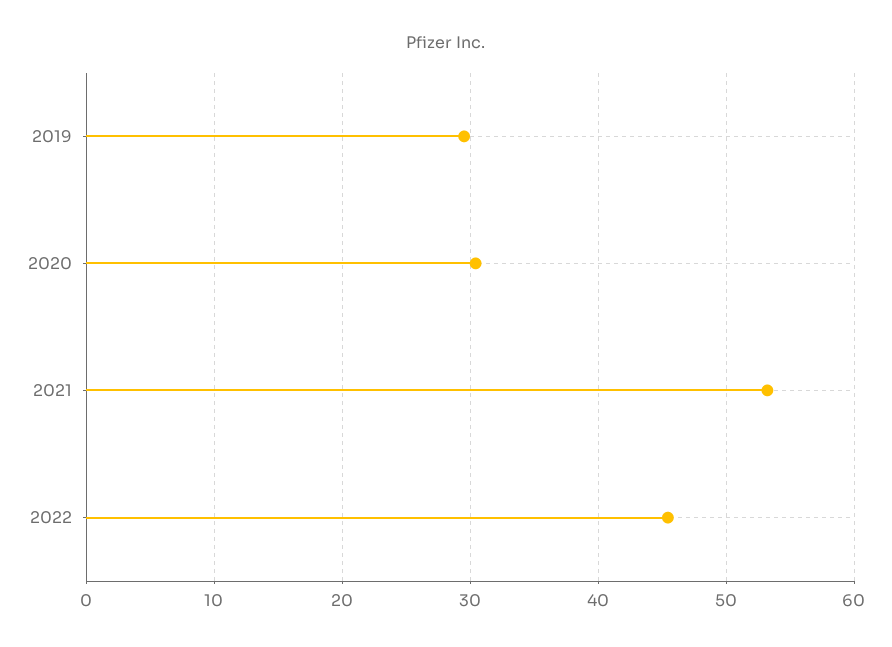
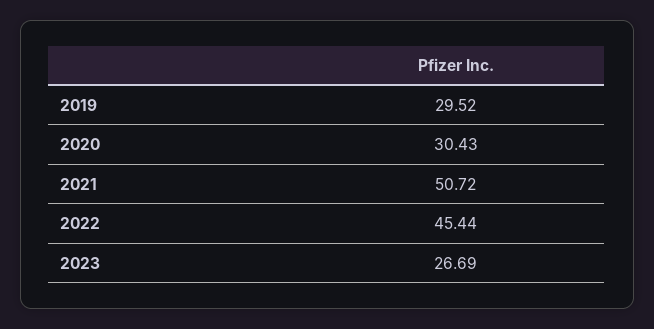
2021: 53 -> 50.72
2023: none -> 26.69

